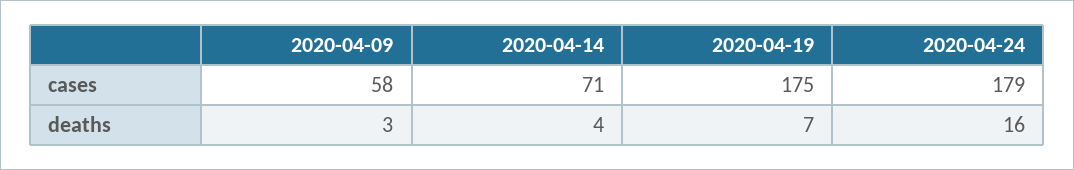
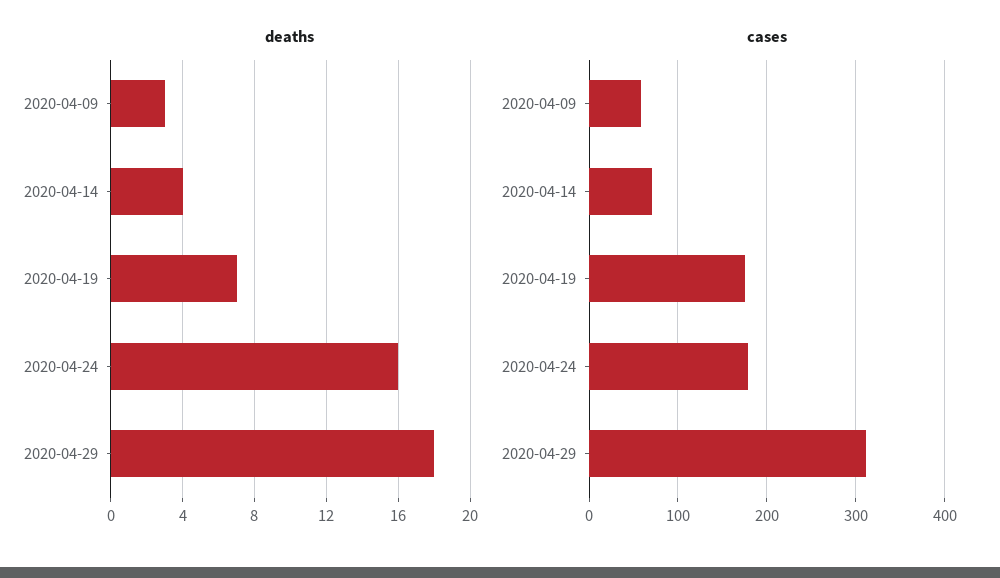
deaths, 2020-04-29: none -> 18
cases, 2020-04-29: none -> 310

